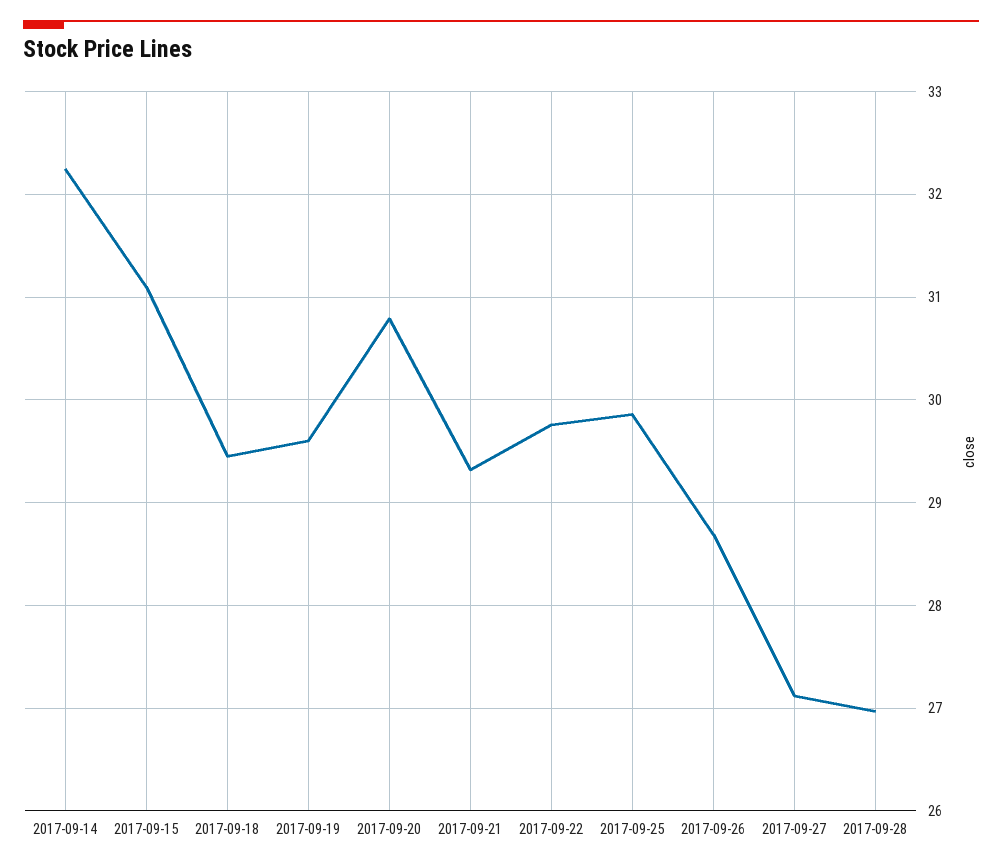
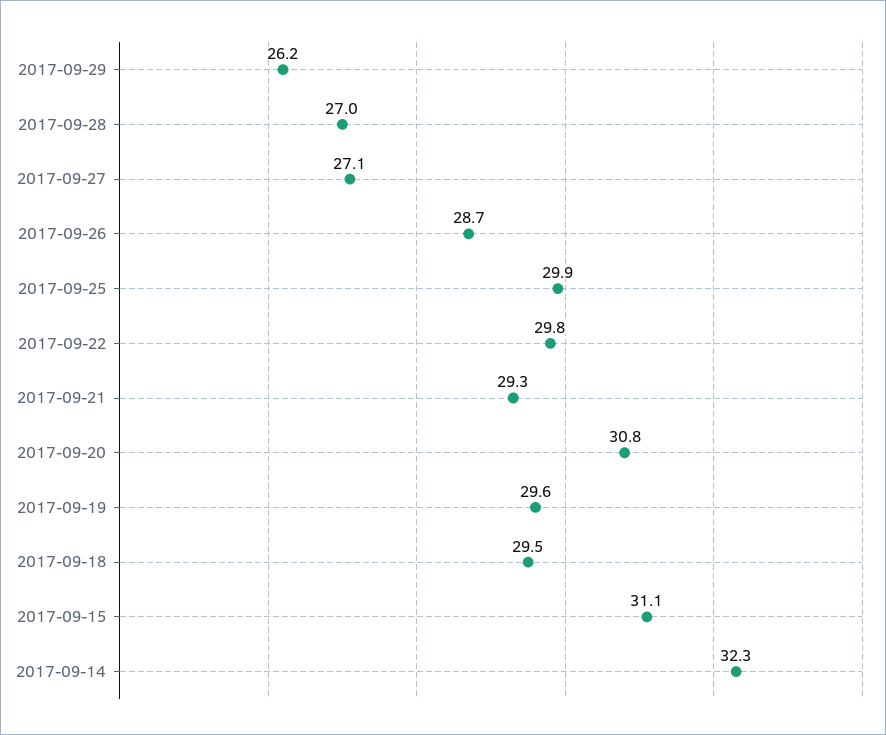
2017-09-29: none -> 26.2

